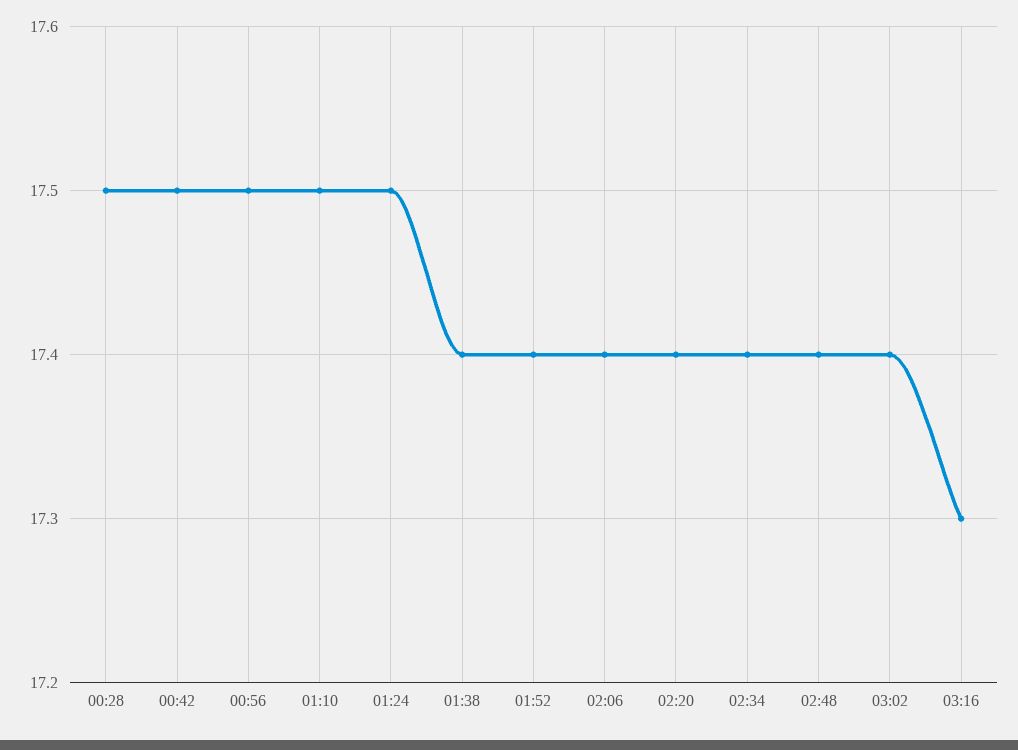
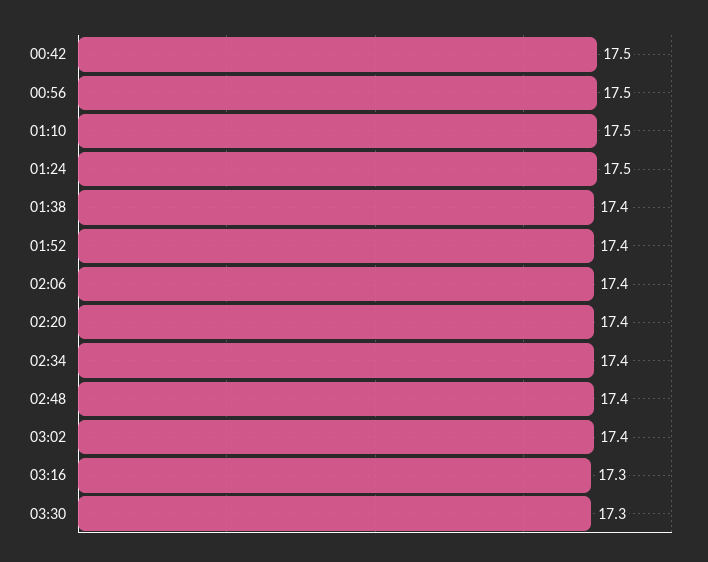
00:28: 17.5 -> none
03:30: none -> 17.3

